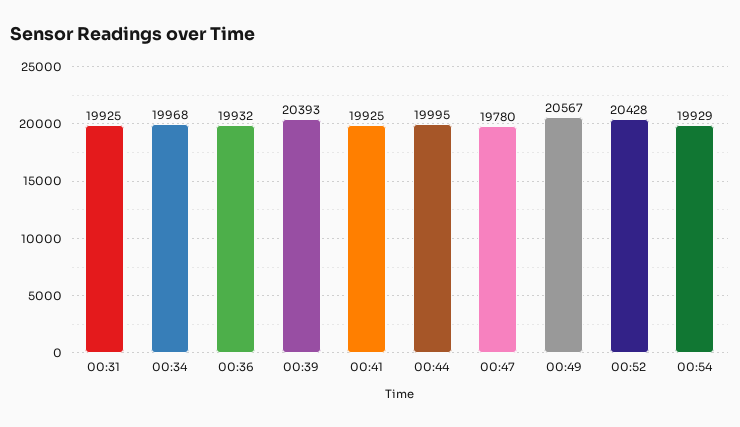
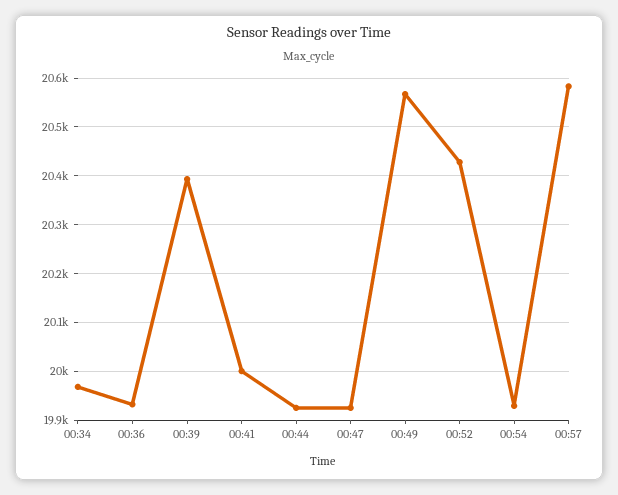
00:31: 19925 -> none
00:41: 19925 -> 20000
00:44: 19995 -> 19920
00:47: 19780 -> 19920
00:57: none -> 20580

